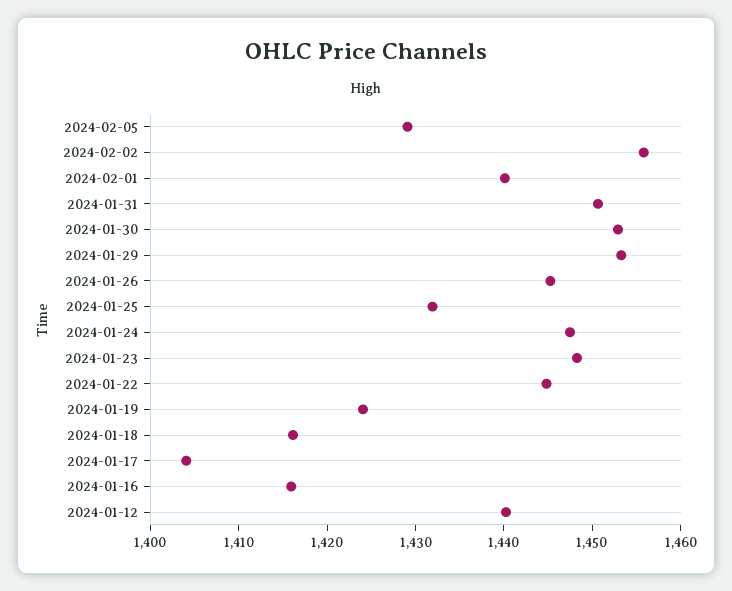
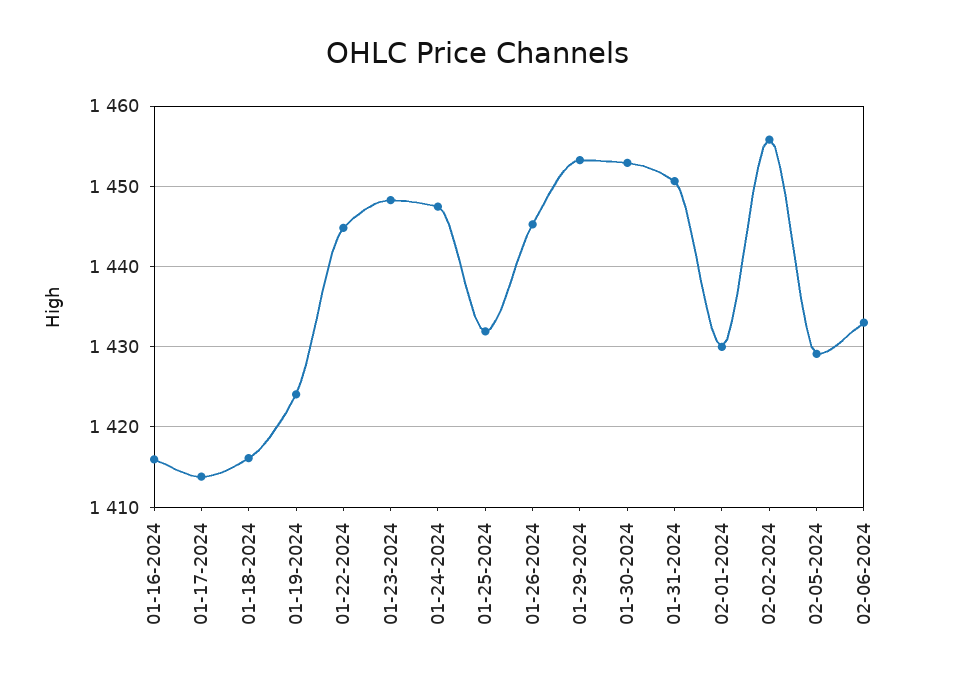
2024-02-01: 1440 -> 1430
2024-01-17: 1404 -> 1414
2024-01-12: 1440 -> none
02-06-2024: none -> 1433

